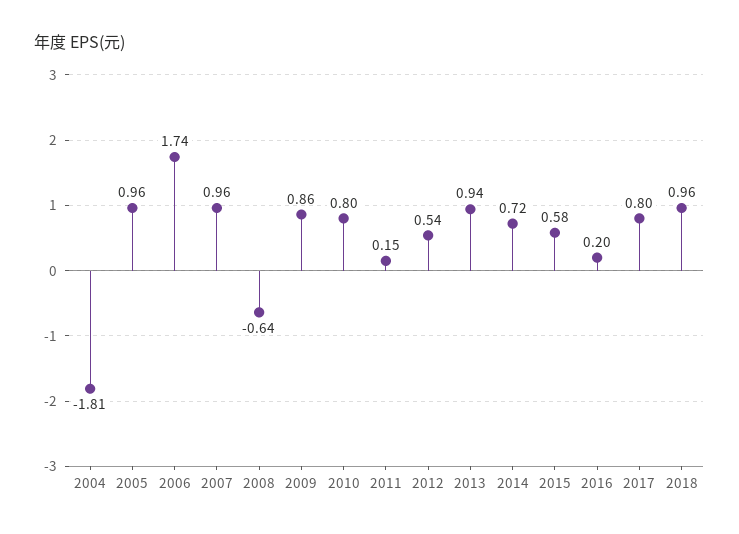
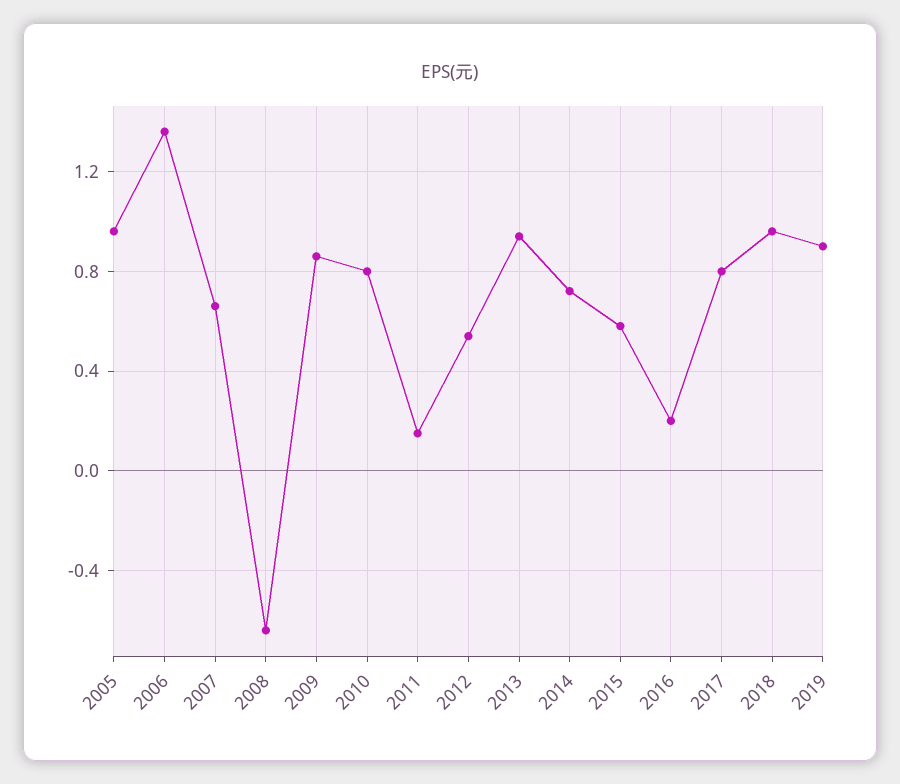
2004: -1.81 -> none
2006: 1.74 -> 1.35
2007: 0.96 -> 0.65
2019: none -> 0.9

